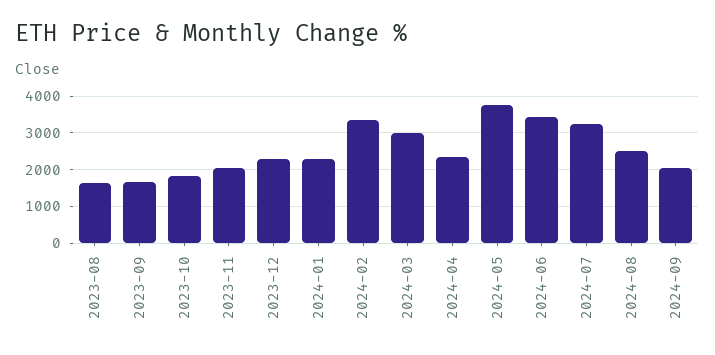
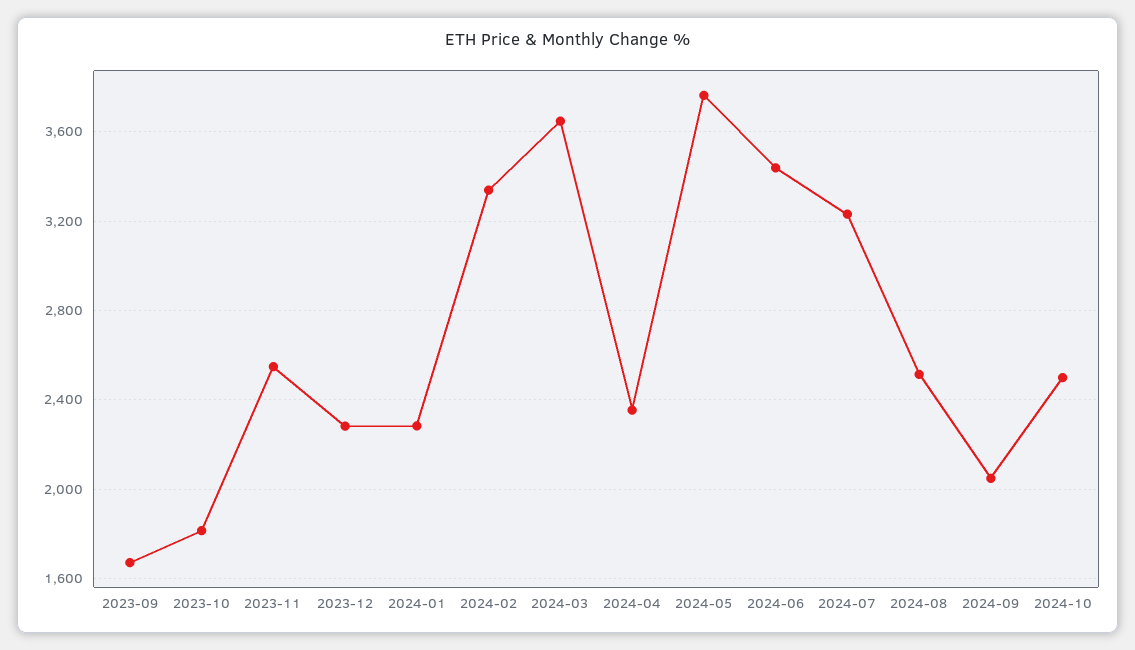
2023-08: 1600 -> none
2023-11: 2000 -> 2550
2024-03: 3000 -> 3650
2024-10: none -> 2500

